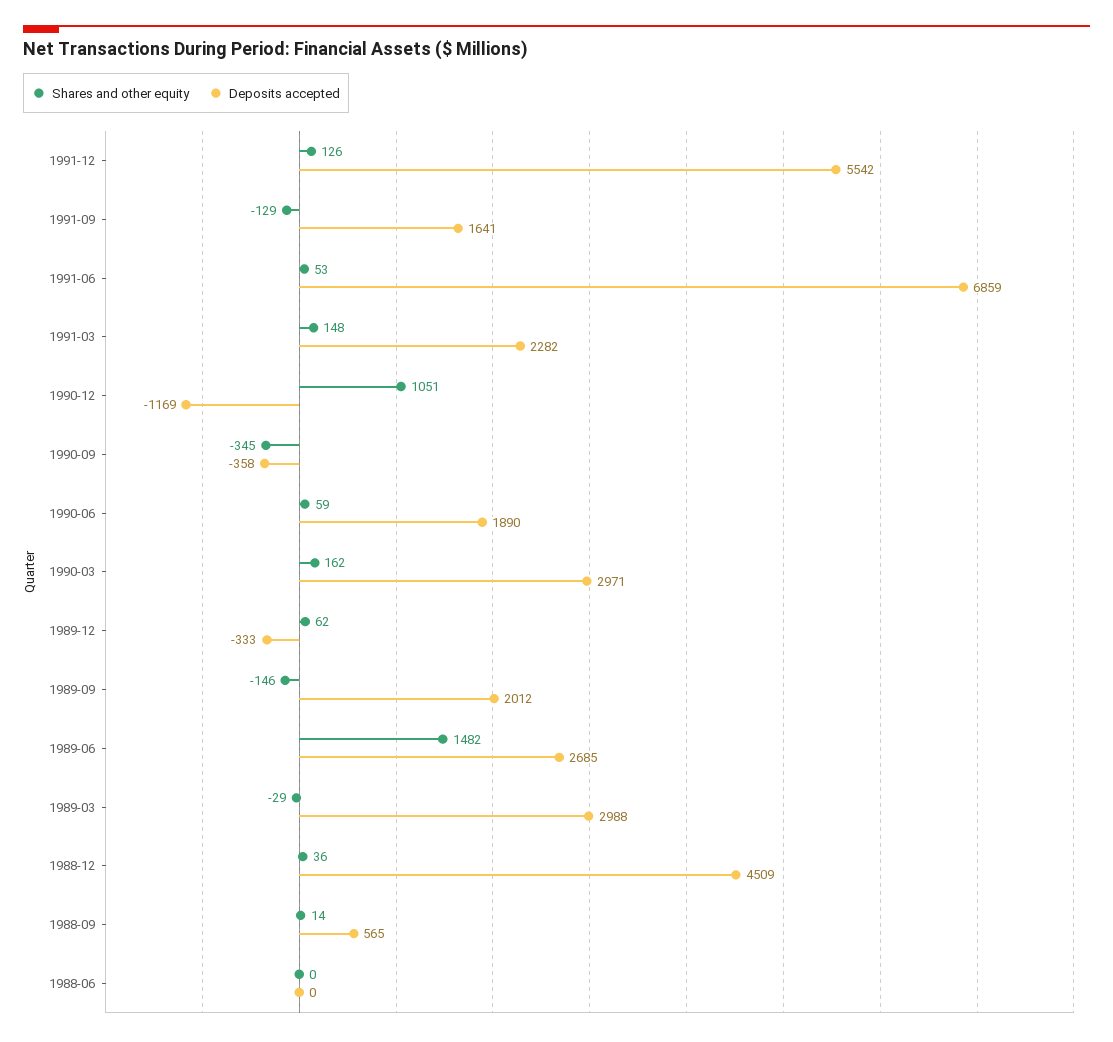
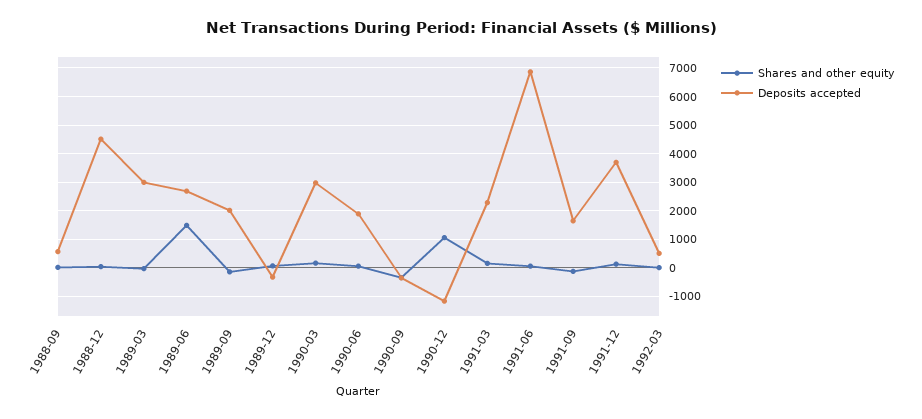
Deposits accepted, 1991-12: 5542 -> 3750
Shares and other equity, 1988-06: 0 -> none
Deposits accepted, 1988-06: 0 -> none
Shares and other equity, 1992-03: none -> 0
Deposits accepted, 1992-03: none -> 500

